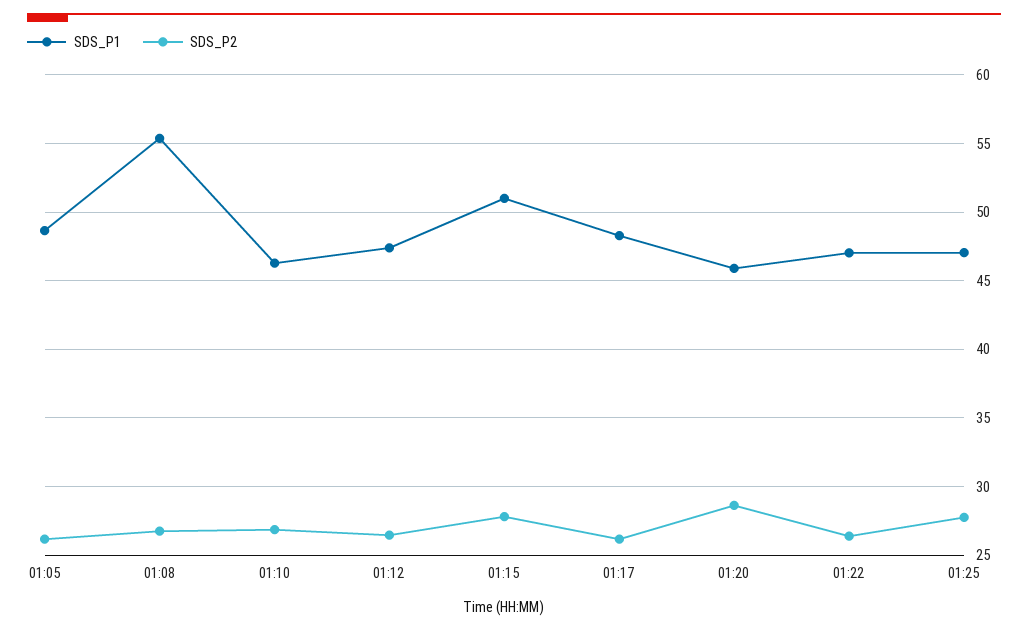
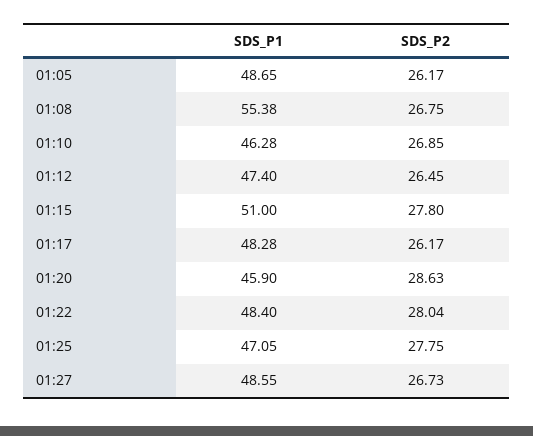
SDS_P1, 01:22: 47 -> 48.4
SDS_P2, 01:22: 26.5 -> 28.04
SDS_P1, 01:27: none -> 48.55
SDS_P2, 01:27: none -> 26.73

